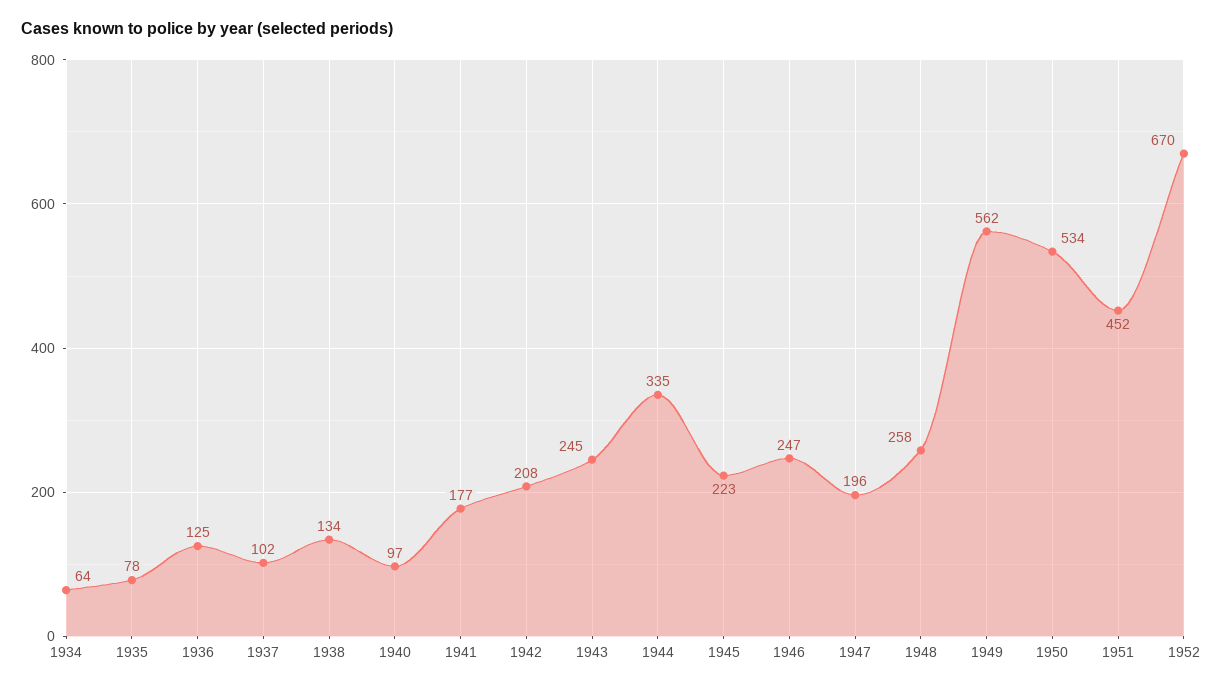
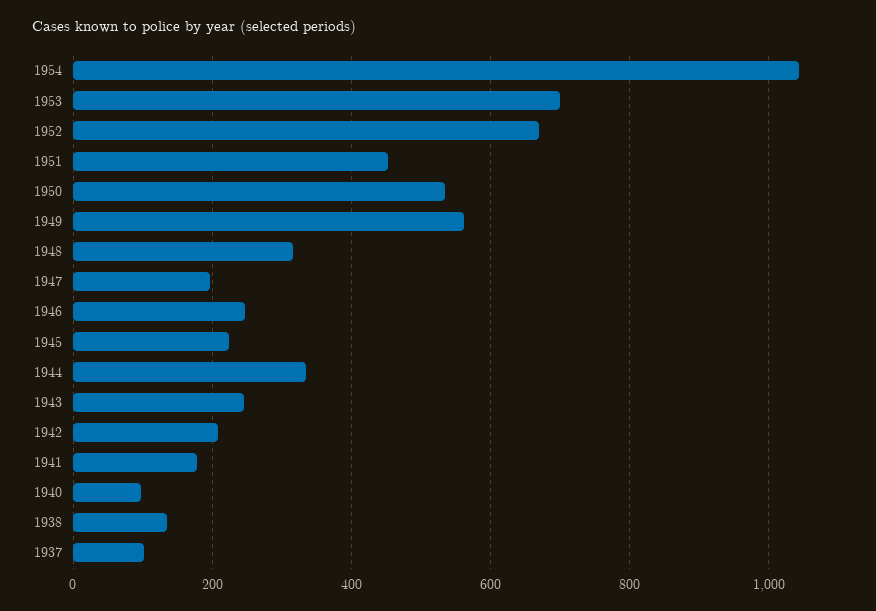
1934: 64 -> none
1935: 78 -> none
1936: 125 -> none
1948: 258 -> 320
1954: none -> 1040
1953: none -> 700

